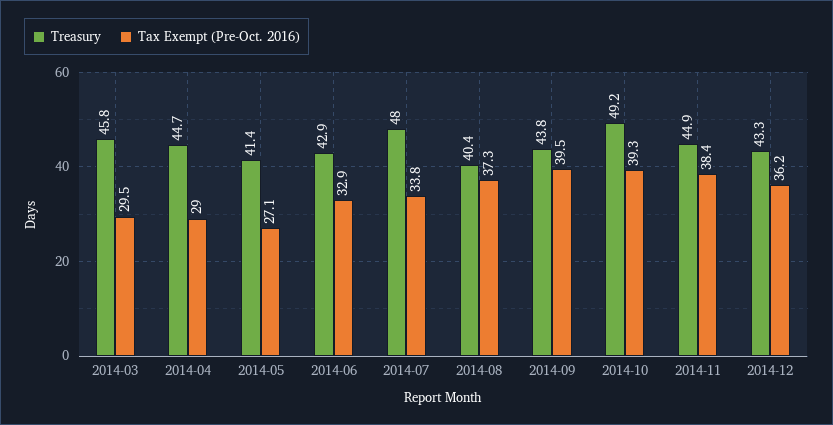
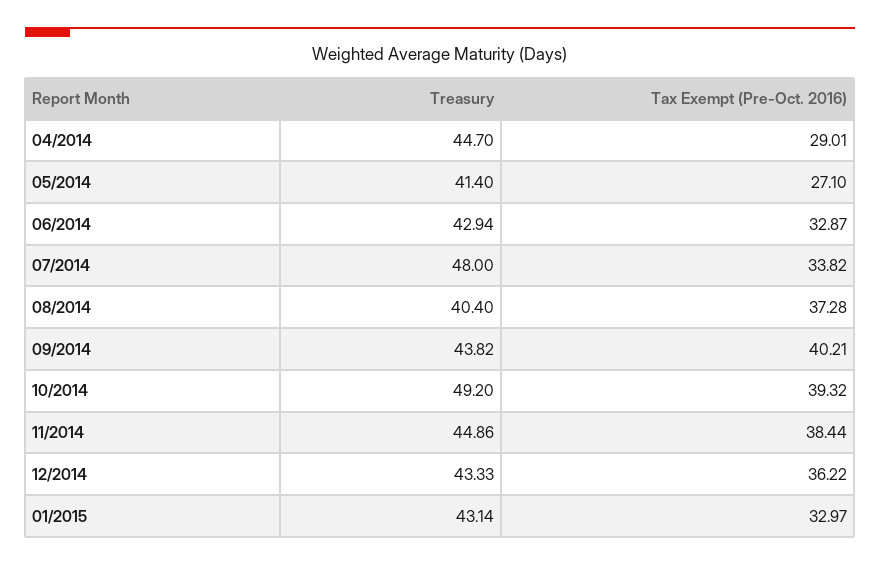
Treasury, 2014-03: 45.8 -> none
Tax Exempt (Pre-Oct. 2016), 2014-03: 29.5 -> none
Tax Exempt (Pre-Oct. 2016), 2014-09: 39.5 -> 40.21
Treasury, 01/2015: none -> 43.14
Tax Exempt (Pre-Oct. 2016), 01/2015: none -> 32.97

